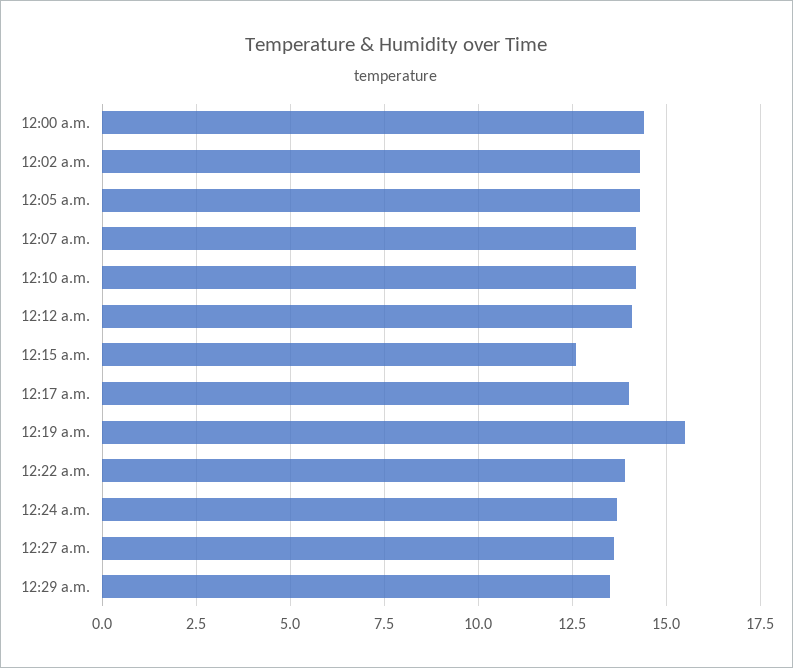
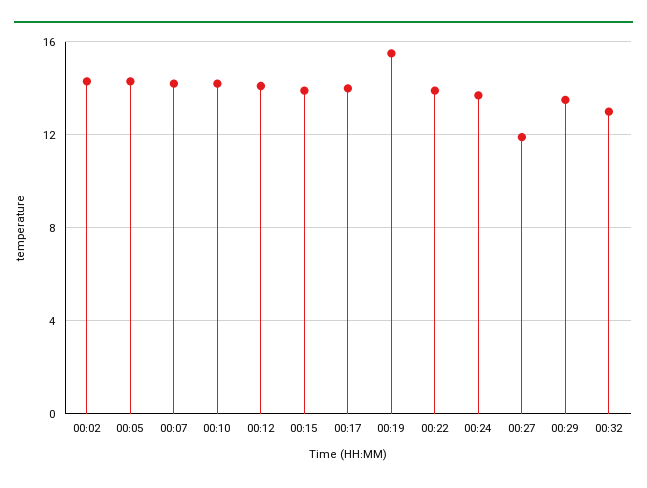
12:00 a.m.: 14.5 -> none
12:15 a.m.: 12.5 -> 14
12:27 a.m.: 13.5 -> 12
00:32: none -> 13

